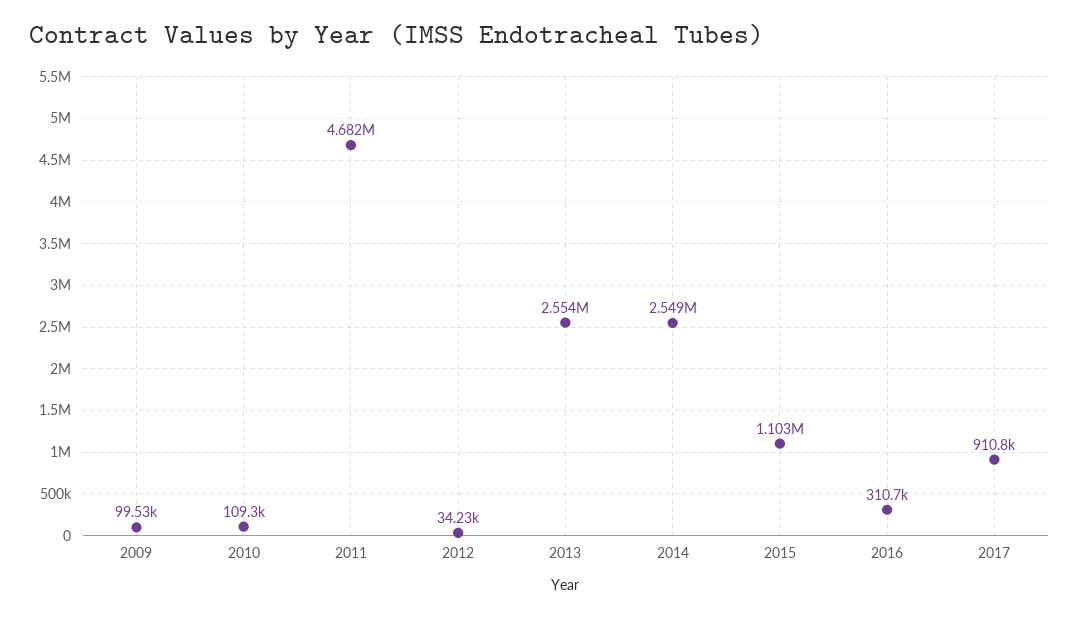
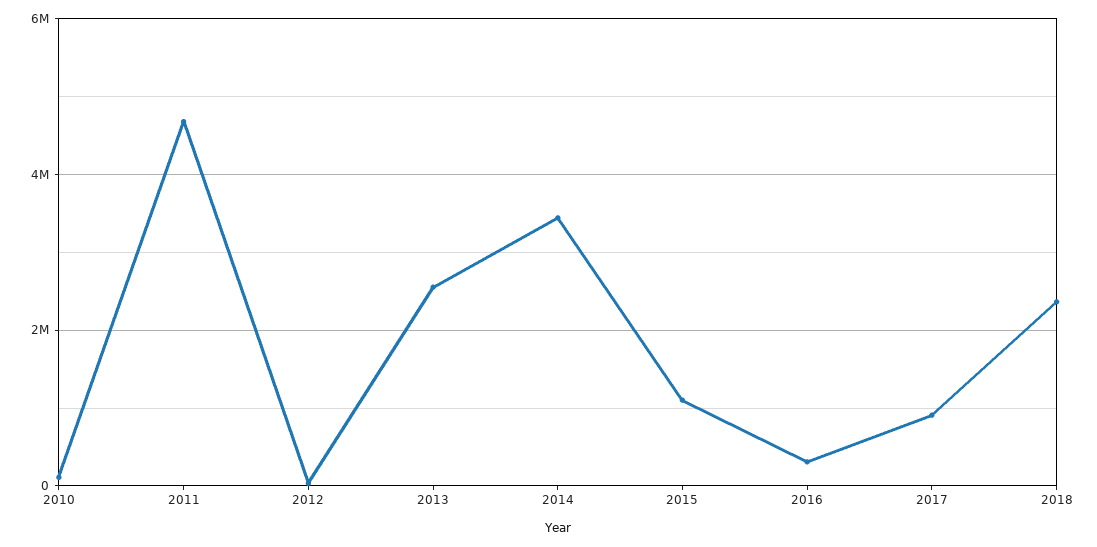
2009: 99530 -> none
2014: 2549000 -> 3400000
2018: none -> 2400000

